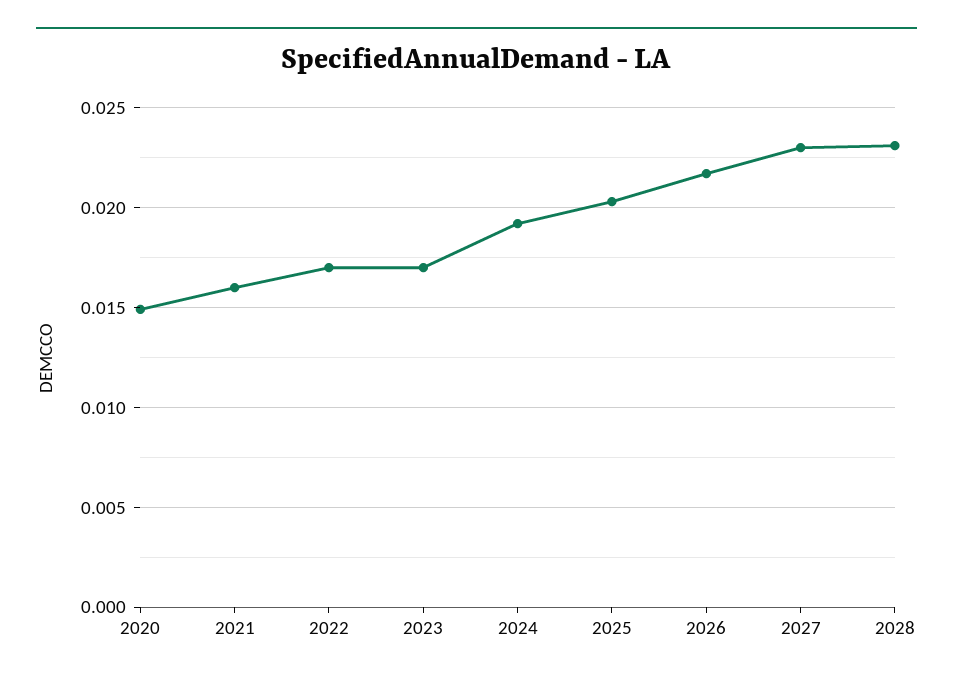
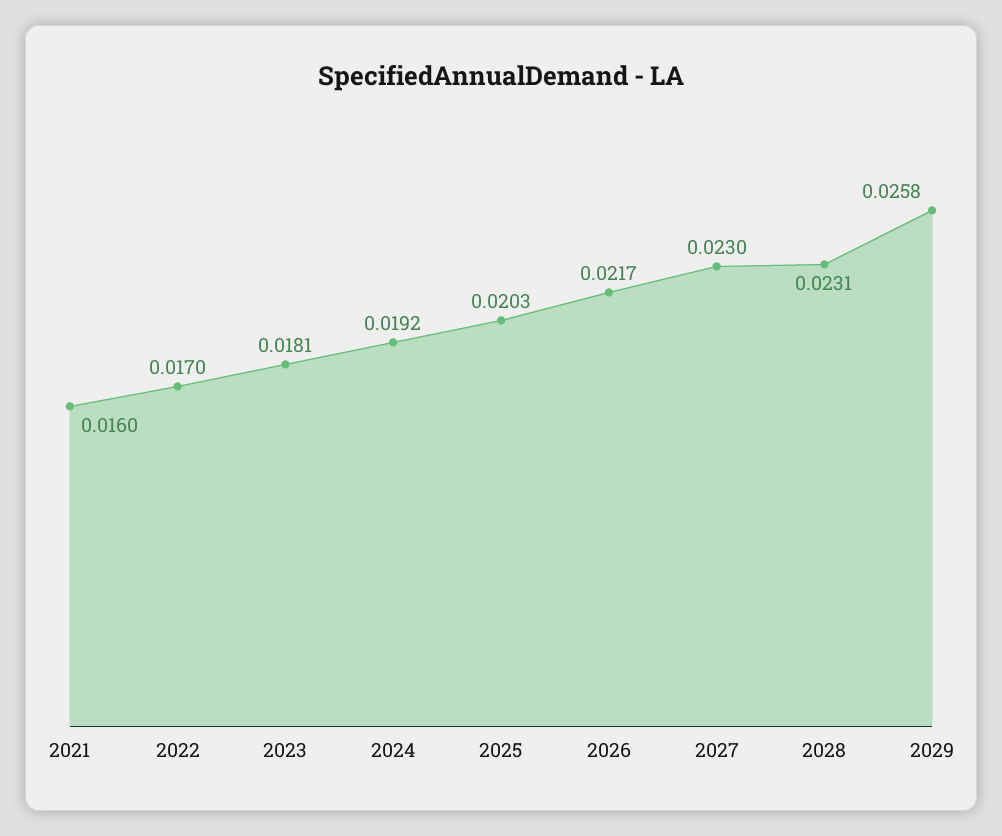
2020: 0.015 -> none
2023: 0.017 -> 0.0181
2029: none -> 0.0258

